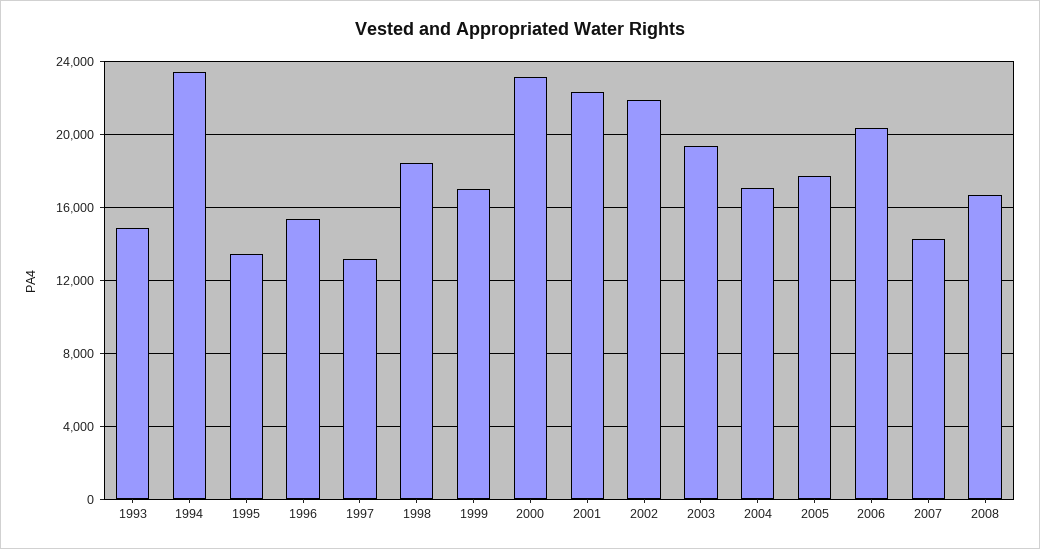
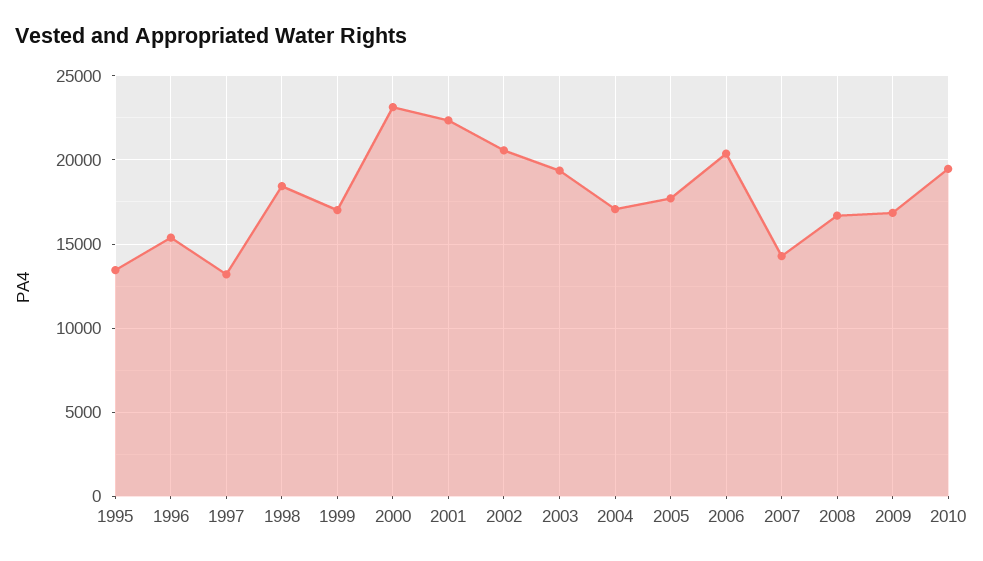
1993: 15000 -> none
1994: 23500 -> none
2002: 22000 -> 20500
2009: none -> 17000
2010: none -> 19500

